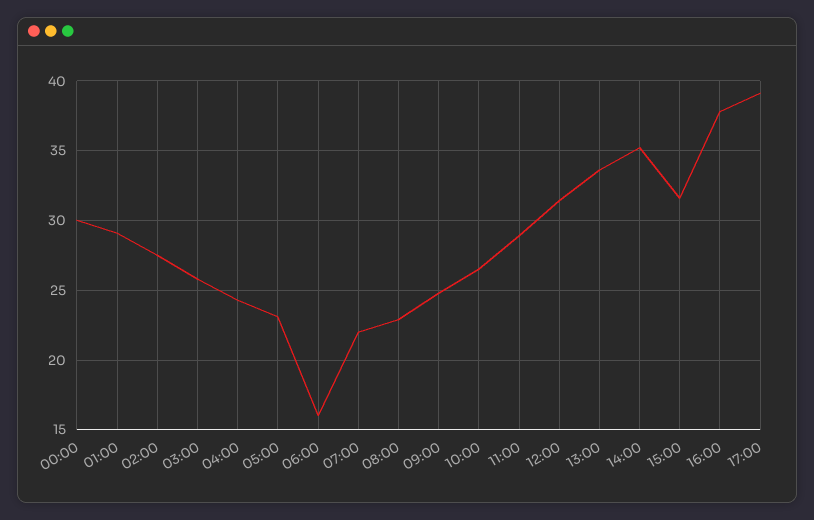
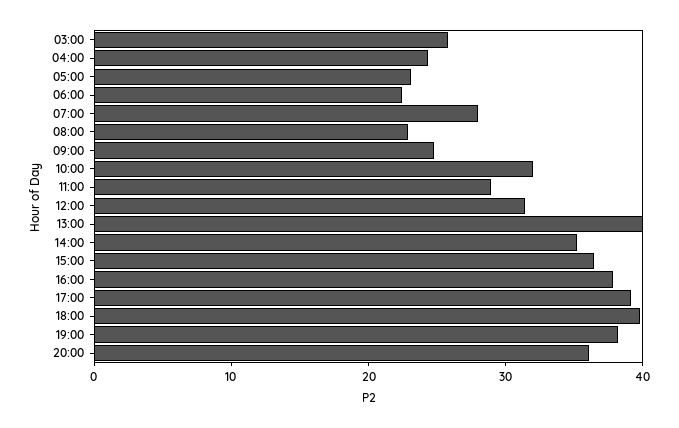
00:00: 30 -> none
01:00: 29 -> none
02:00: 27.5 -> none
06:00: 16 -> 22
07:00: 22 -> 28
10:00: 26.5 -> 32
13:00: 33.5 -> 40
15:00: 31.5 -> 36
18:00: none -> 40
19:00: none -> 38
20:00: none -> 36

